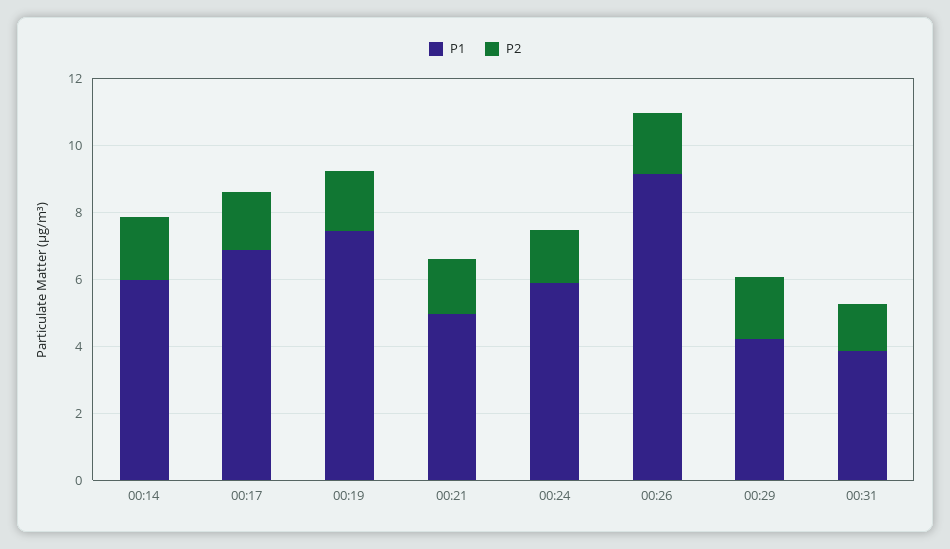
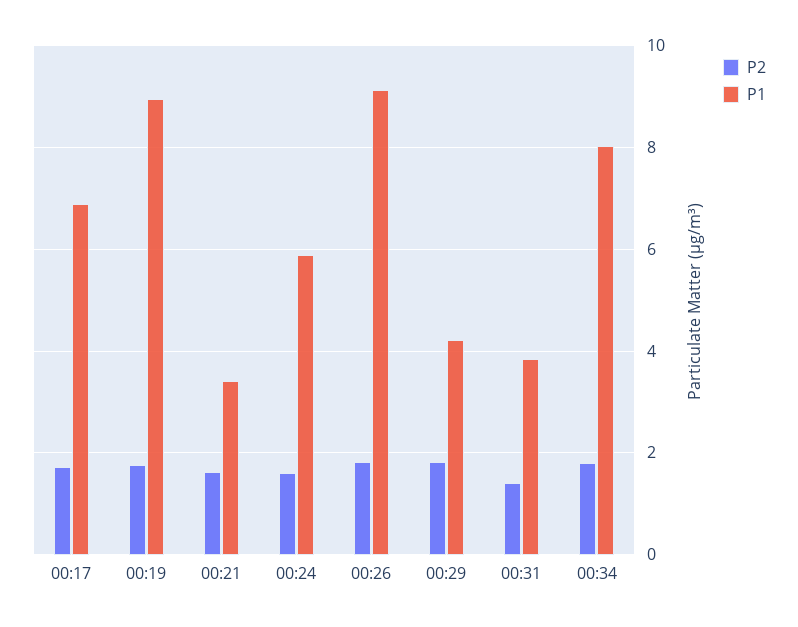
P1, 00:14: 6 -> none
P2, 00:14: 2 -> none
P1, 00:19: 7.5 -> 9
P1, 00:21: 5 -> 3.4
P2, 00:34: none -> 1.8
P1, 00:34: none -> 8

